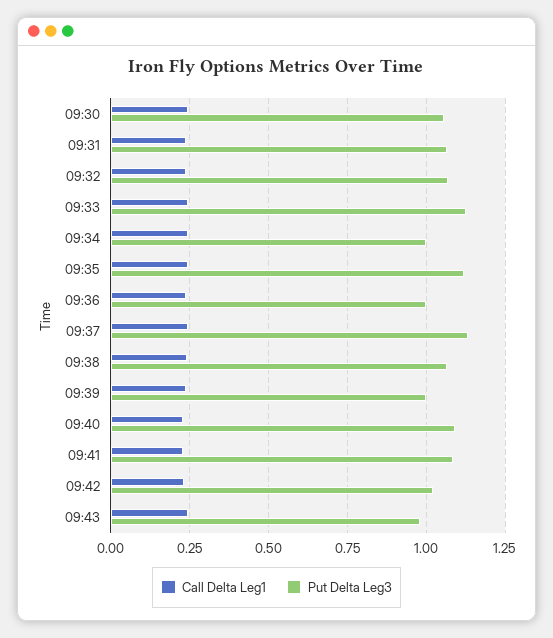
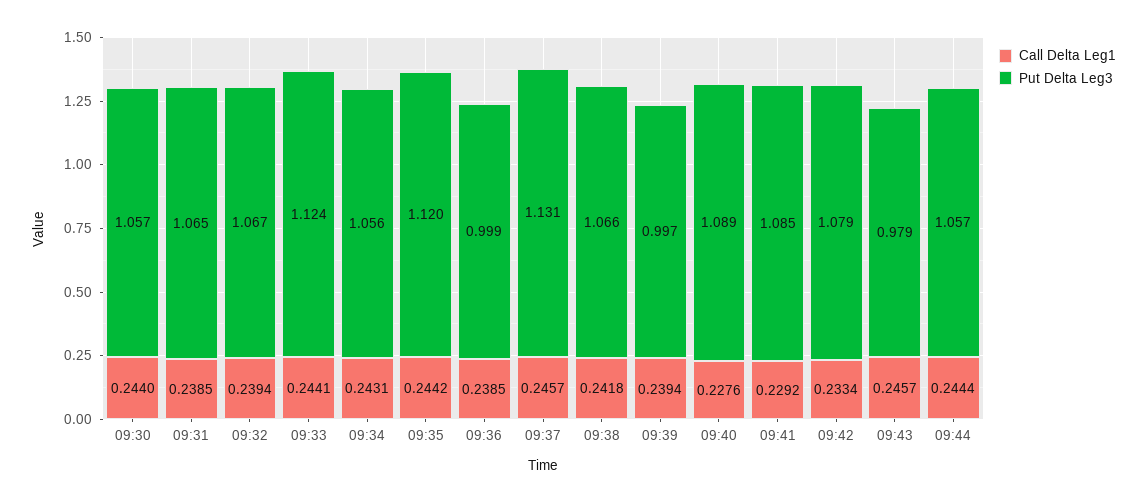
Put Delta Leg3, 09:34: 1 -> 1.056
Put Delta Leg3, 09:42: 1.025 -> 1.079
Call Delta Leg1, 09:44: none -> 0.2444
Put Delta Leg3, 09:44: none -> 1.057

